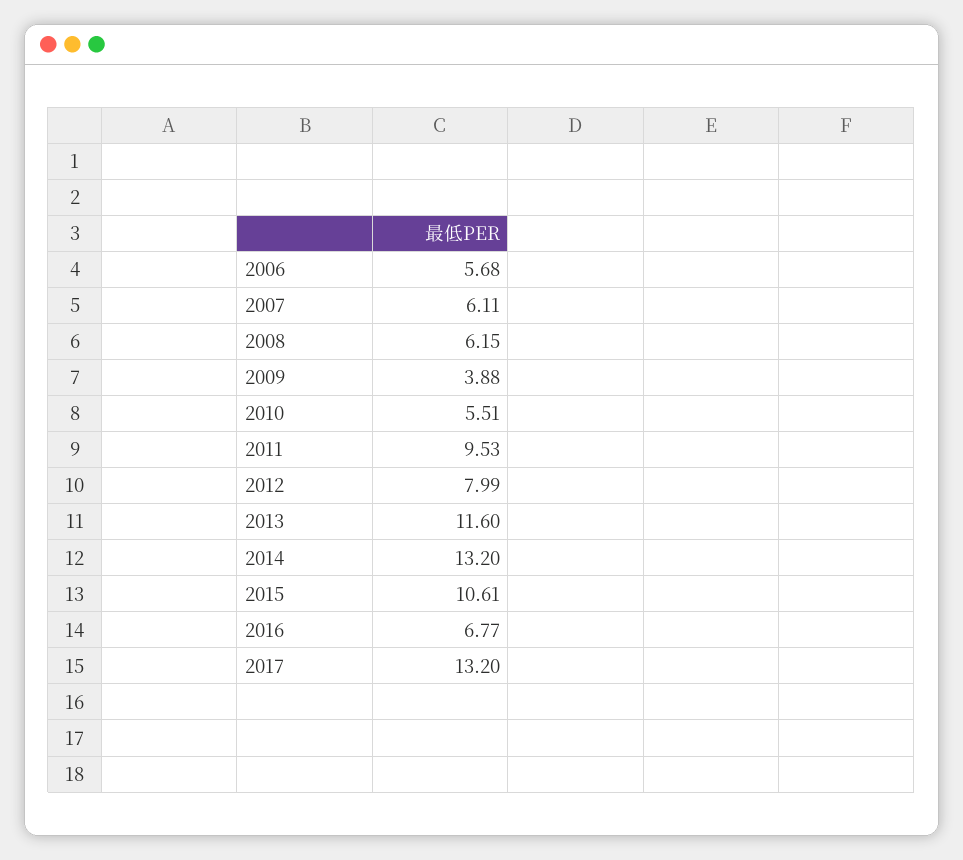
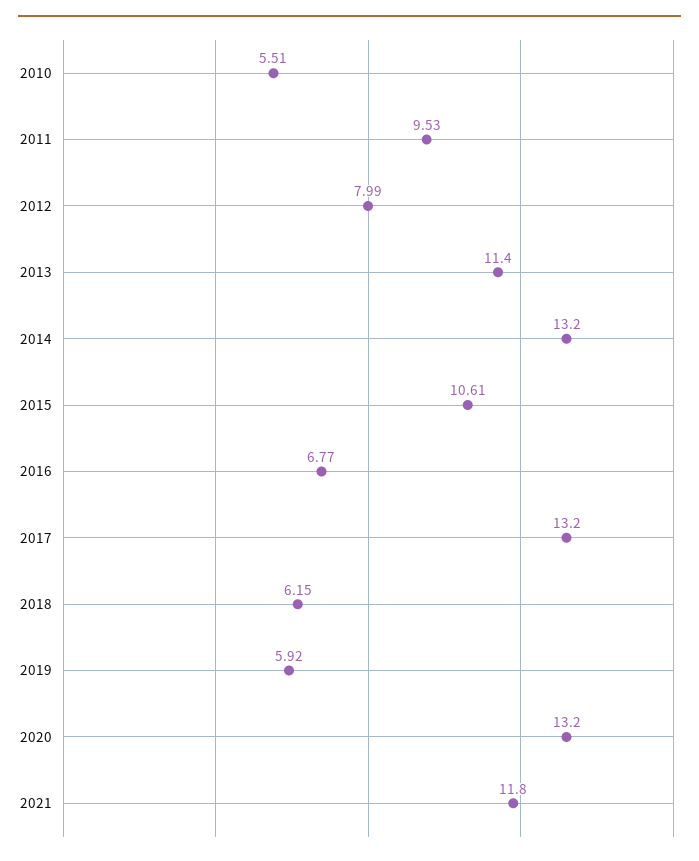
2006: 5.68 -> none
2007: 6.11 -> none
2008: 6.15 -> none
2009: 3.88 -> none
2013: 11.6 -> 11.4
2018: none -> 6.15
2019: none -> 5.92
2020: none -> 13.2
2021: none -> 11.8

